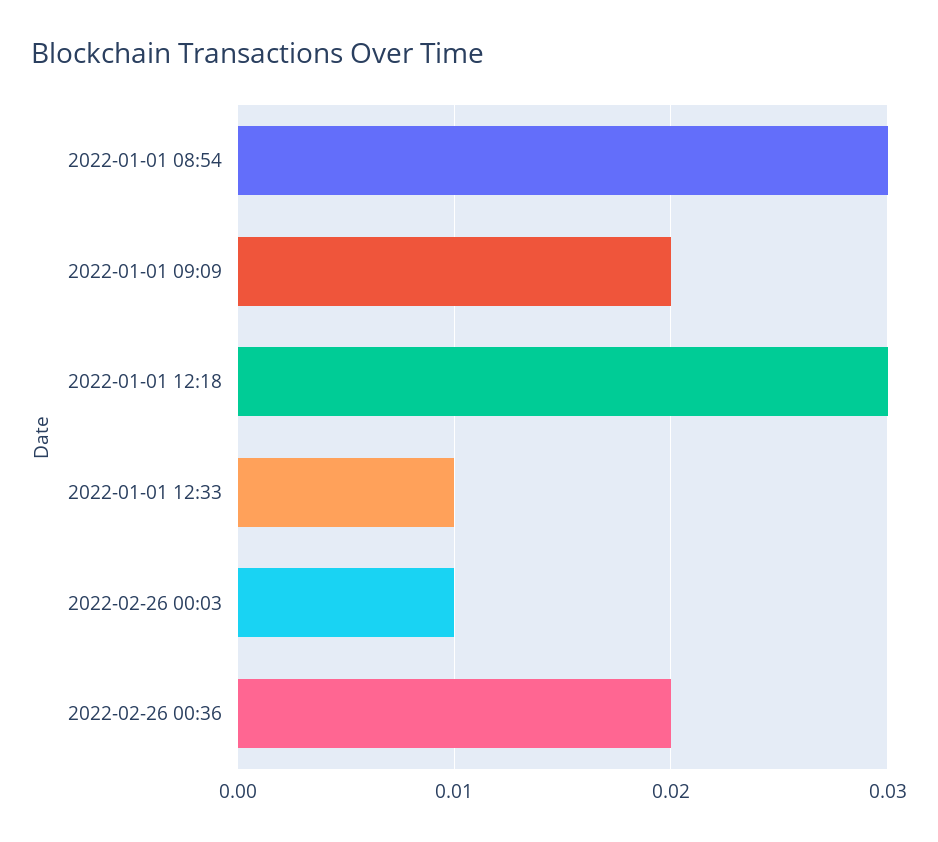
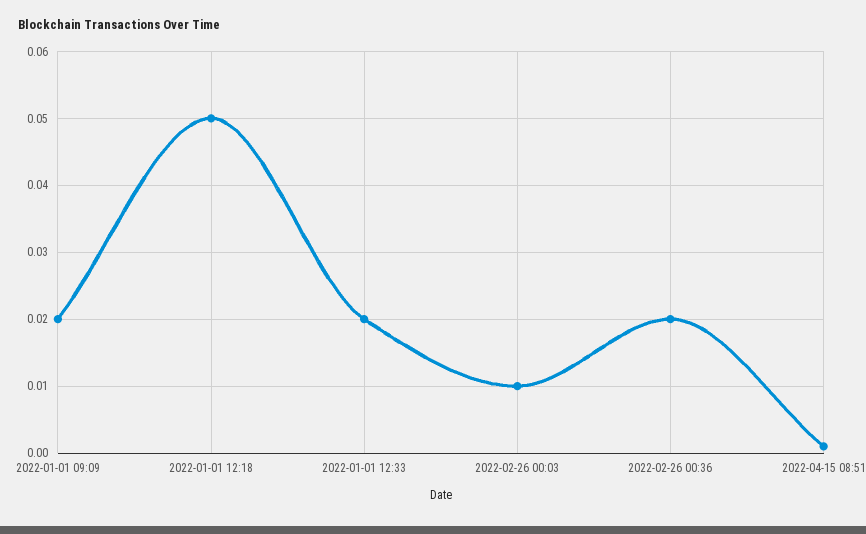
2022-01-01 08:54: 0.03 -> none
2022-01-01 12:18: 0.03 -> 0.05
2022-01-01 12:33: 0.01 -> 0.02
2022-04-15 08:51: none -> 0.001

